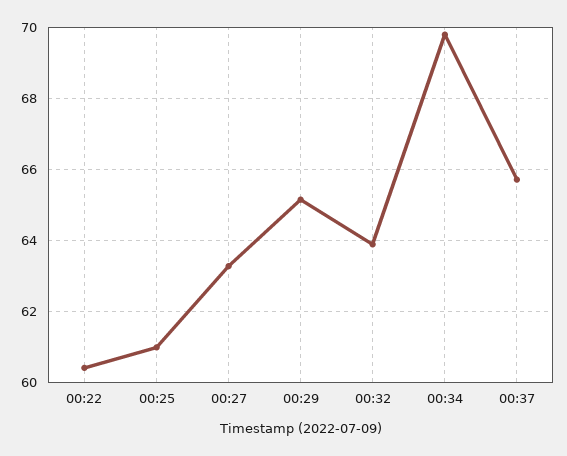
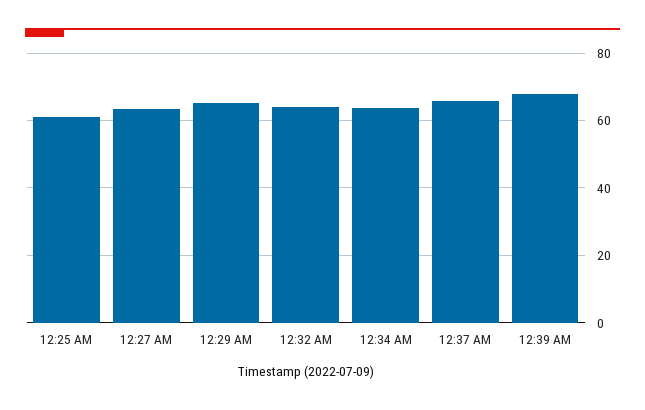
00:22: 60.4 -> none
00:34: 69.8 -> 64
12:39 AM: none -> 68

